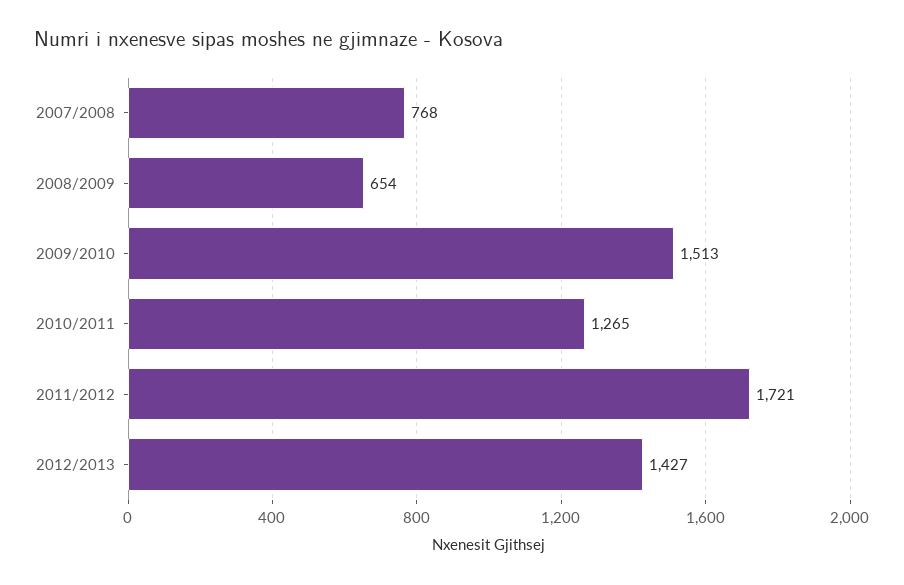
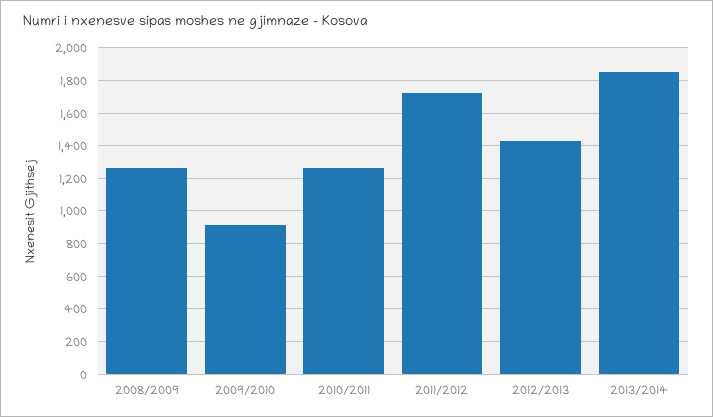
2007/2008: 768 -> none
2008/2009: 654 -> 1250
2009/2010: 1513 -> 900
2013/2014: none -> 1850

